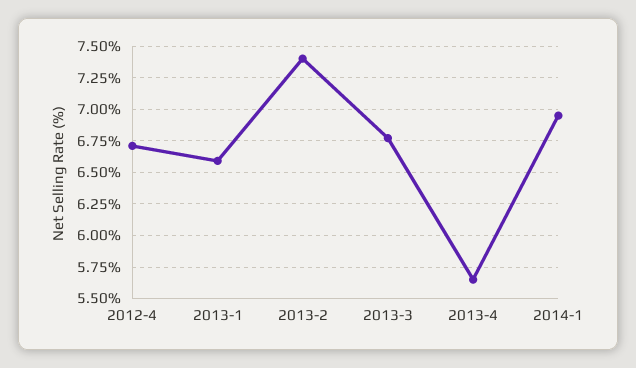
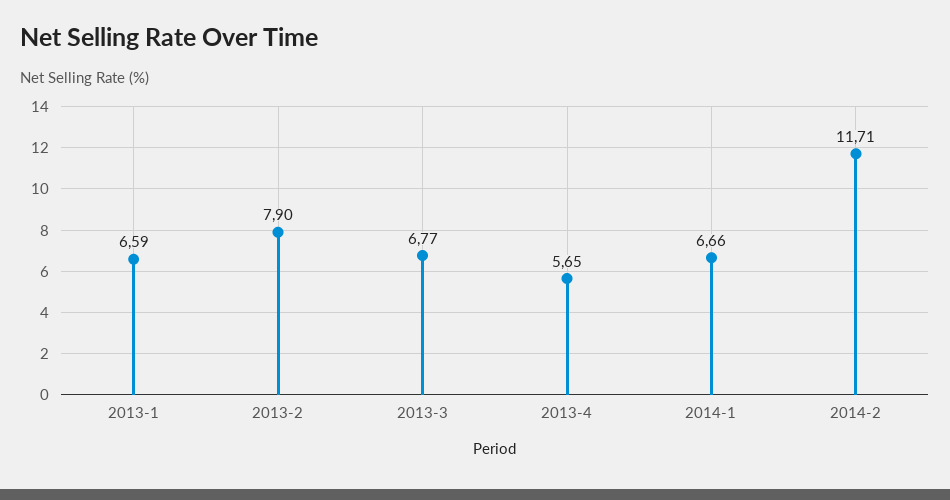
2012-4: 6.7 -> none
2013-2: 7.4 -> 7.9
2014-1: 6.95 -> 6.66
2014-2: none -> 11.71

